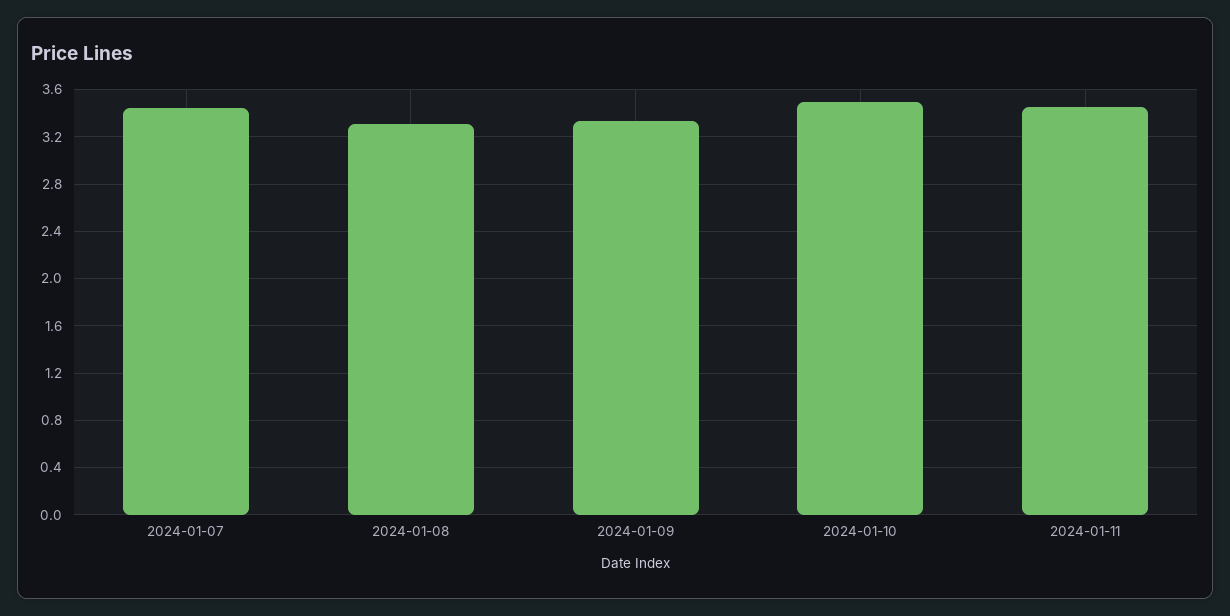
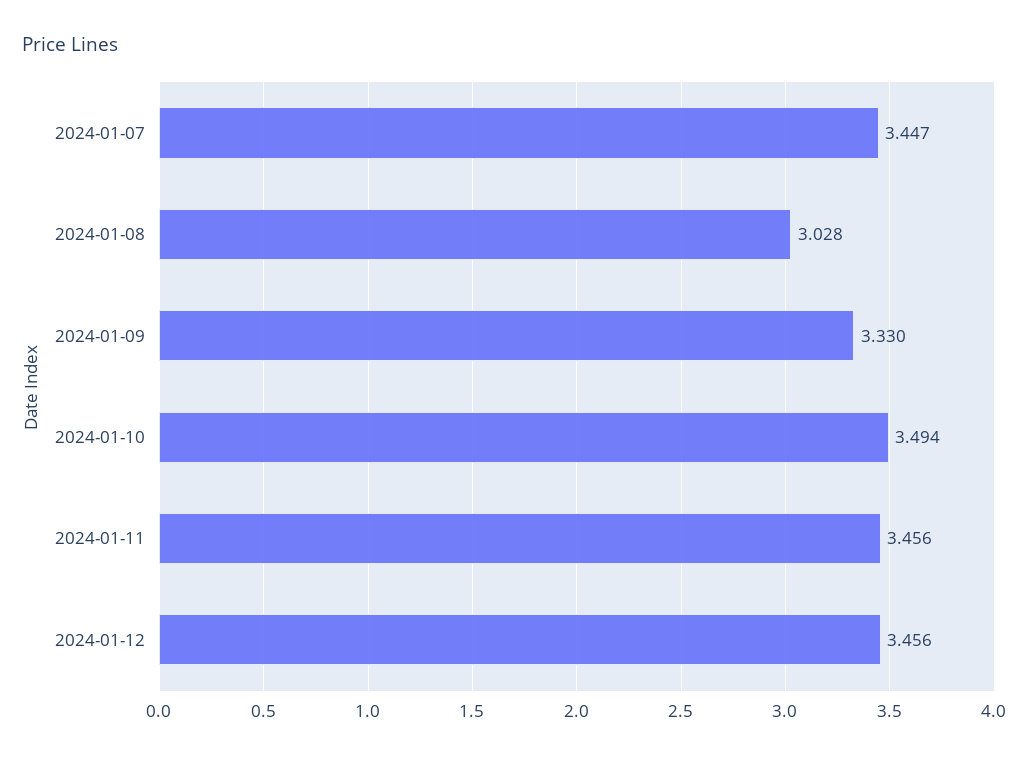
2024-01-08: 3.3 -> 3.028
2024-01-12: none -> 3.456

